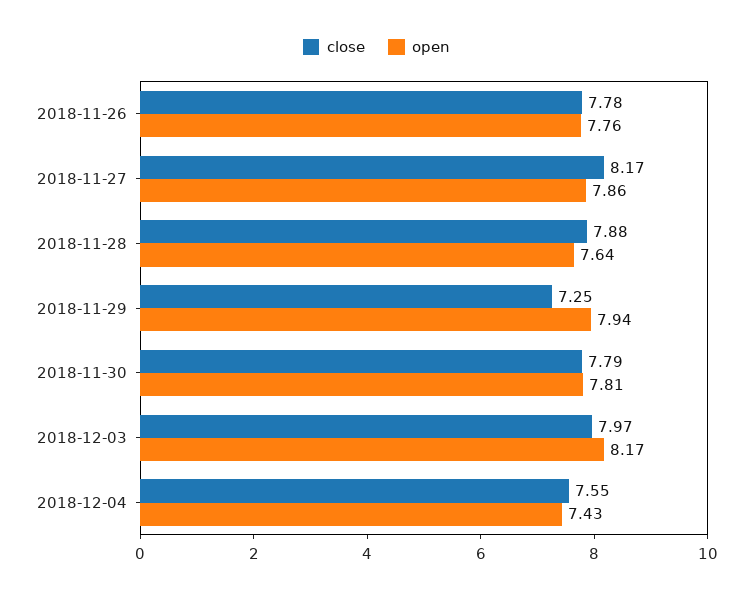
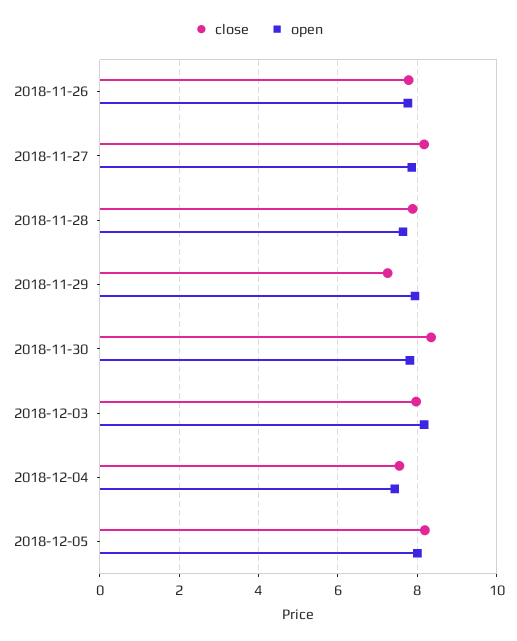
close, 2018-11-30: 7.79 -> 8.4
close, 2018-12-05: none -> 8.2
open, 2018-12-05: none -> 8

